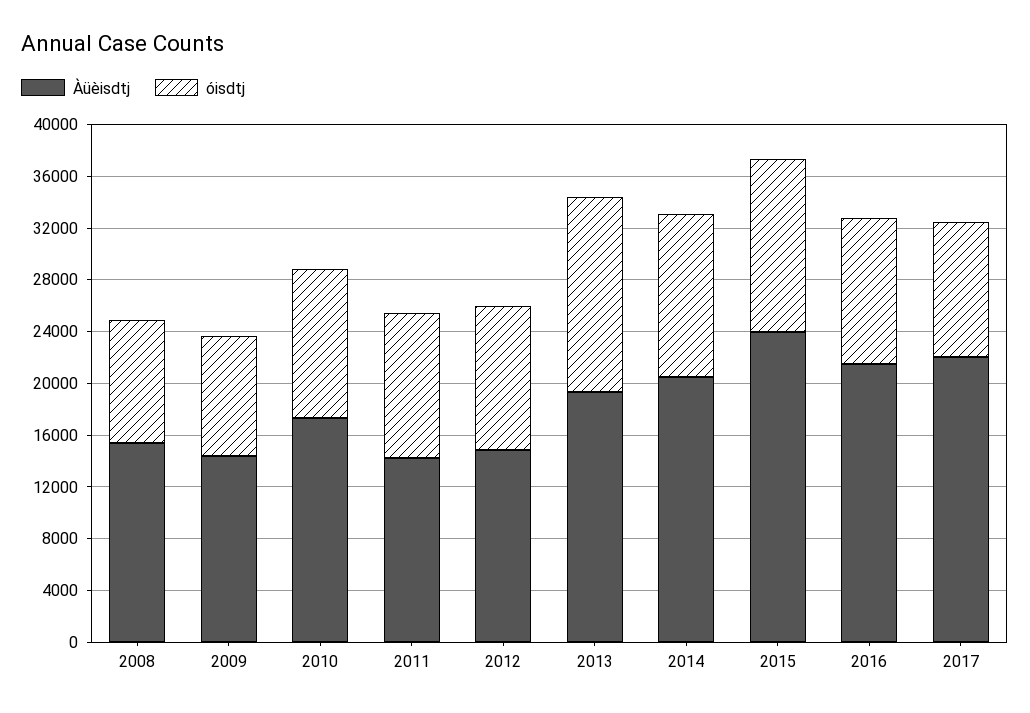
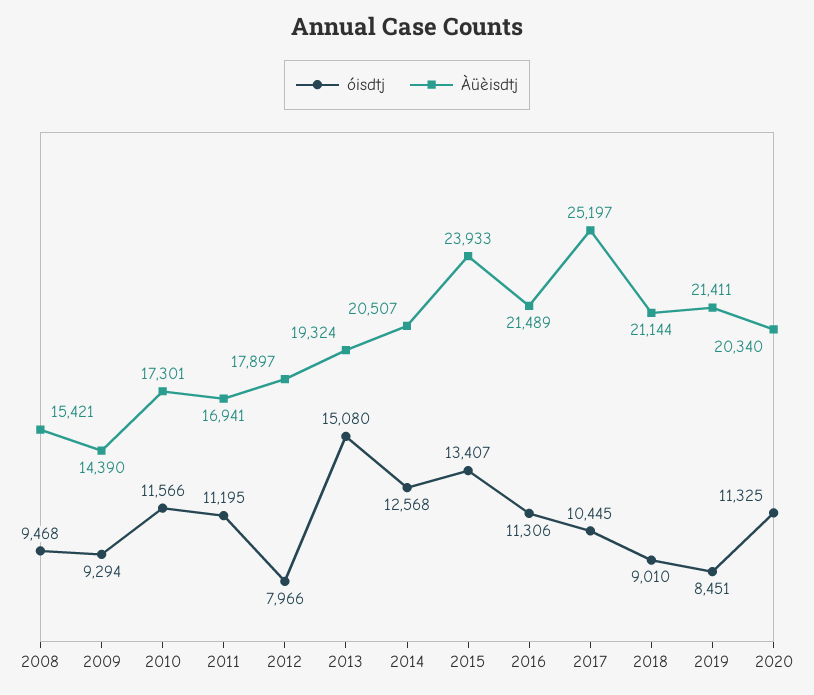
Àüèisdtj, 2011: 14000 -> 16941
Àüèisdtj, 2012: 15000 -> 17897
óisdtj, 2012: 11000 -> 7966
Àüèisdtj, 2017: 22000 -> 25197
óisdtj, 2018: none -> 9010
Àüèisdtj, 2018: none -> 21144
óisdtj, 2019: none -> 8451
Àüèisdtj, 2019: none -> 21411
óisdtj, 2020: none -> 11325
Àüèisdtj, 2020: none -> 20340

